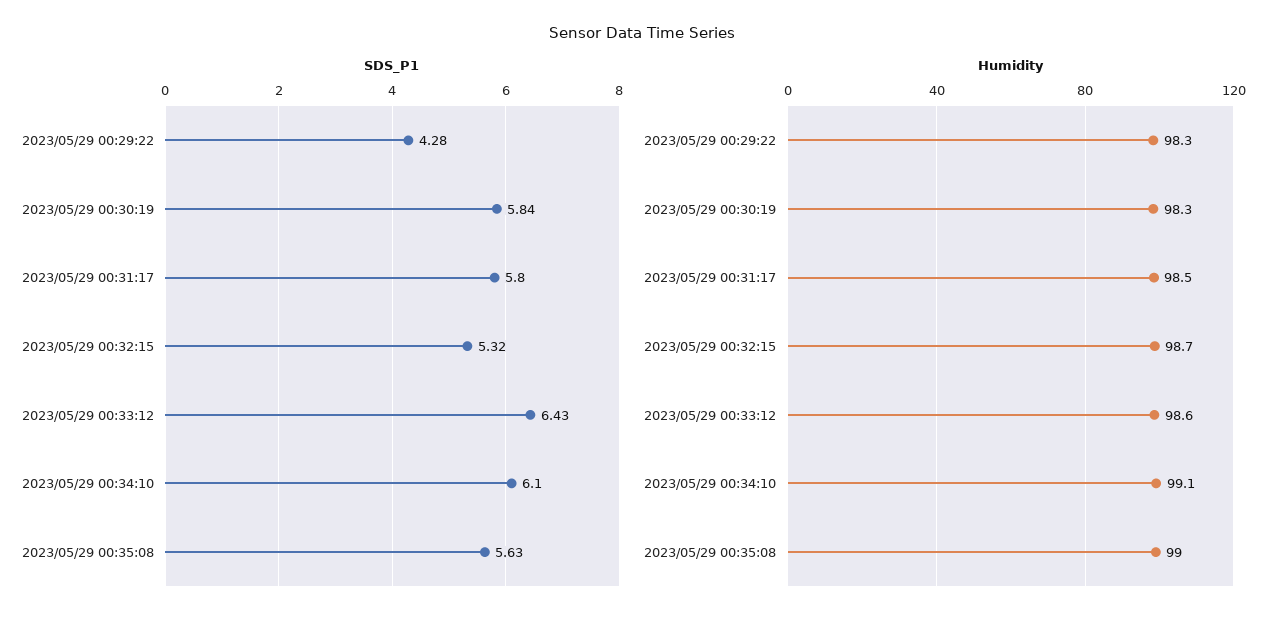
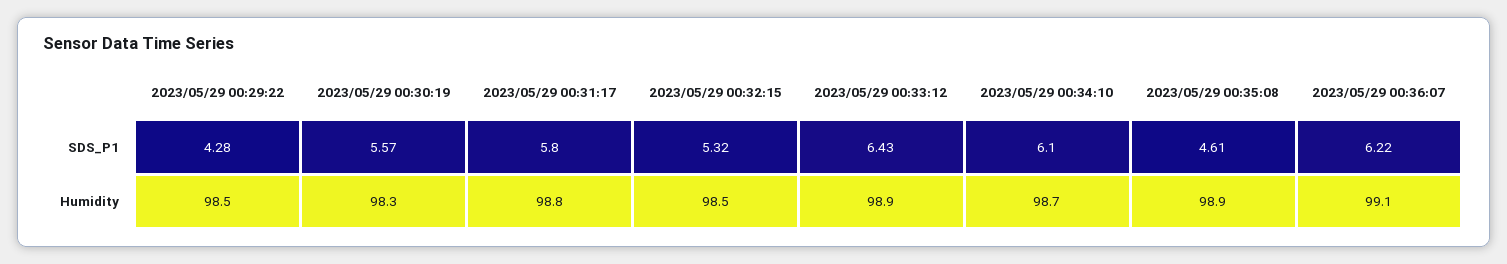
SDS_P1, 2023/05/29 00:30:19: 5.84 -> 5.57
SDS_P1, 2023/05/29 00:35:08: 5.63 -> 4.61
Humidity, 2023/05/29 00:29:22: 98.3 -> 98.5
Humidity, 2023/05/29 00:31:17: 98.5 -> 98.8
Humidity, 2023/05/29 00:32:15: 98.7 -> 98.5
Humidity, 2023/05/29 00:33:12: 98.6 -> 98.9
Humidity, 2023/05/29 00:34:10: 99.1 -> 98.7
Humidity, 2023/05/29 00:35:08: 99 -> 98.9
SDS_P1, 2023/05/29 00:36:07: none -> 6.22
Humidity, 2023/05/29 00:36:07: none -> 99.1

